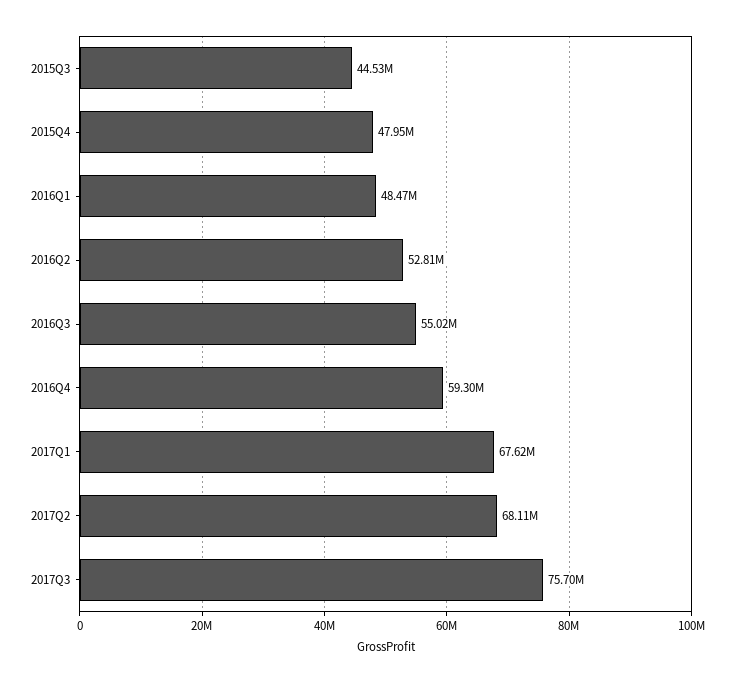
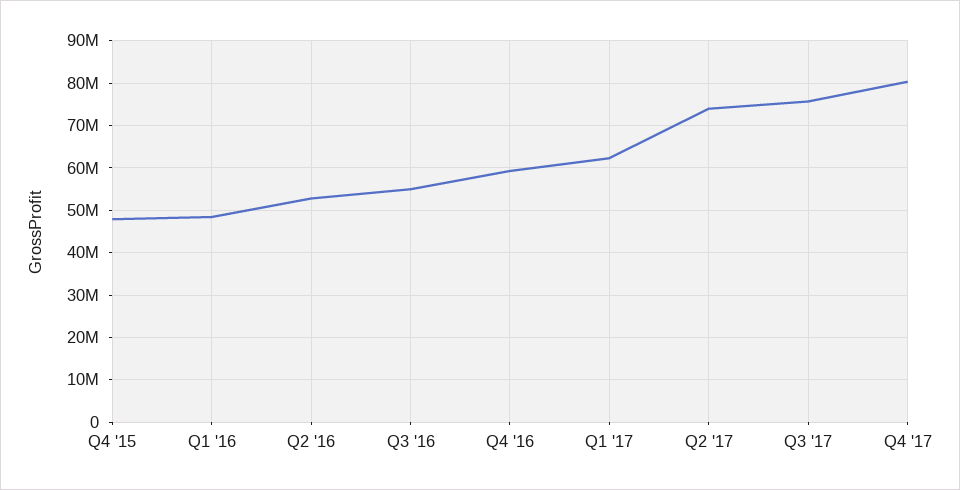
2015Q3: 44530000 -> none
2017Q1: 67620000 -> 62000000
2017Q2: 68110000 -> 74000000
Q4 '17: none -> 80000000

